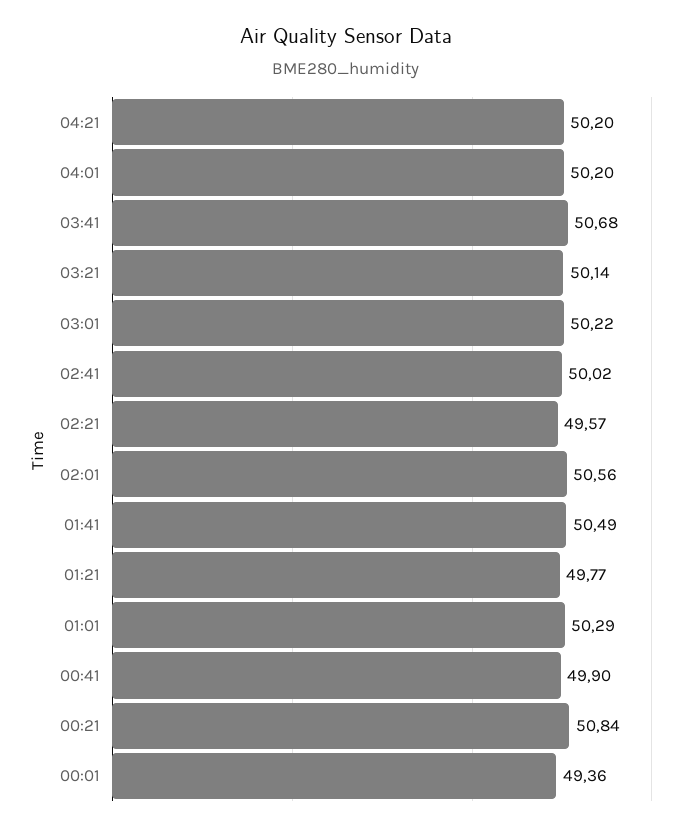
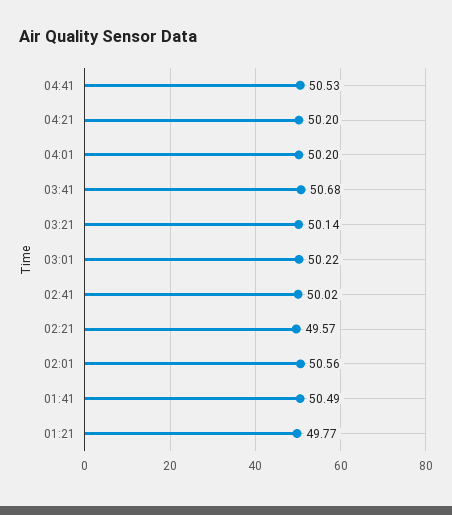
01:01: 50.29 -> none
00:41: 49.9 -> none
00:21: 50.84 -> none
00:01: 49.36 -> none
04:41: none -> 50.53

